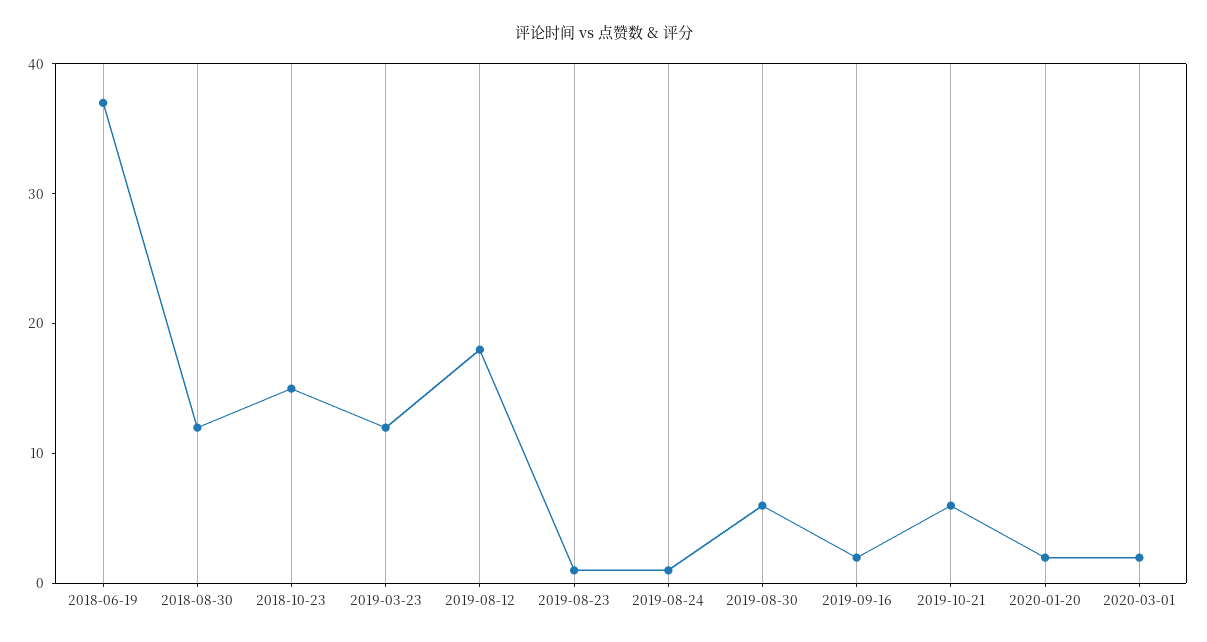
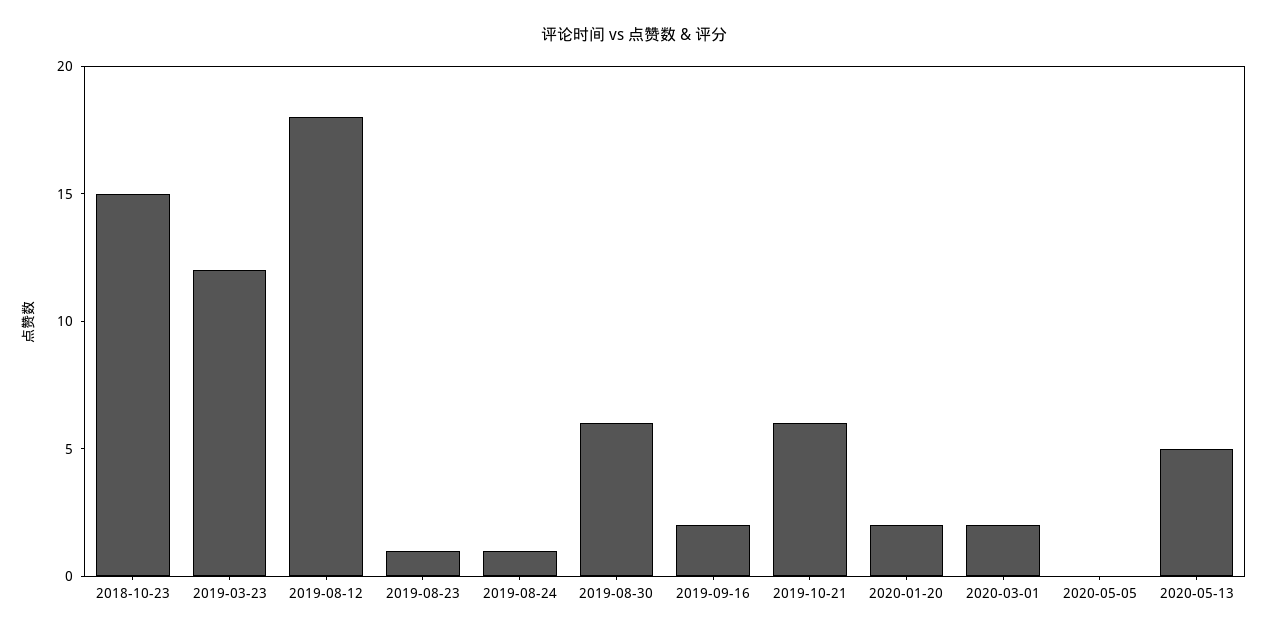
2018-06-19: 37 -> none
2018-08-30: 12 -> none
2020-05-05: none -> 0
2020-05-13: none -> 5

